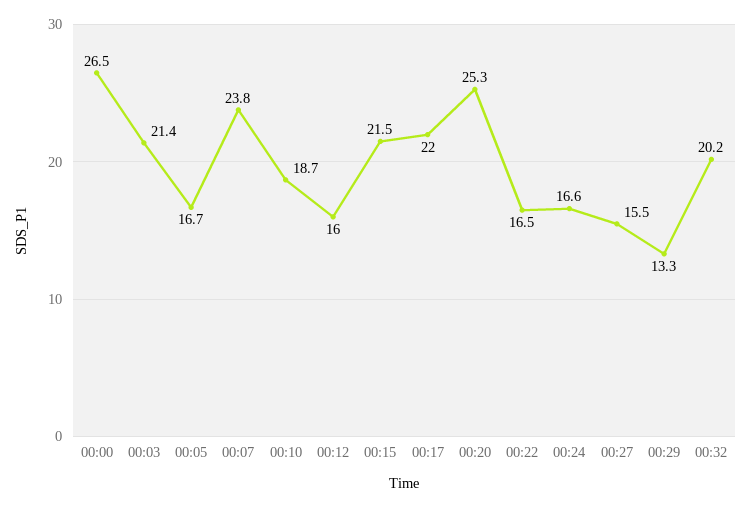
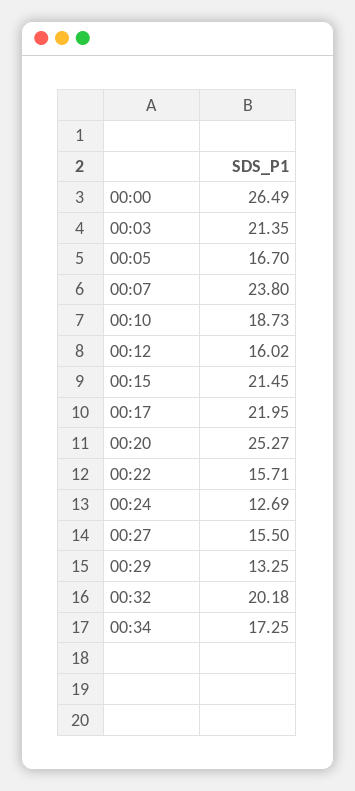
00:22: 16.5 -> 15.71
00:24: 16.6 -> 12.69
00:34: none -> 17.25

